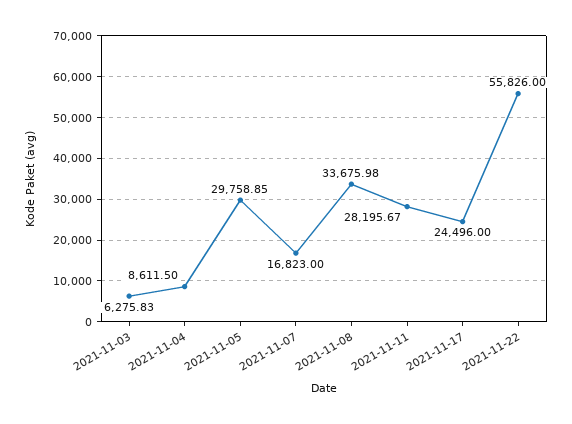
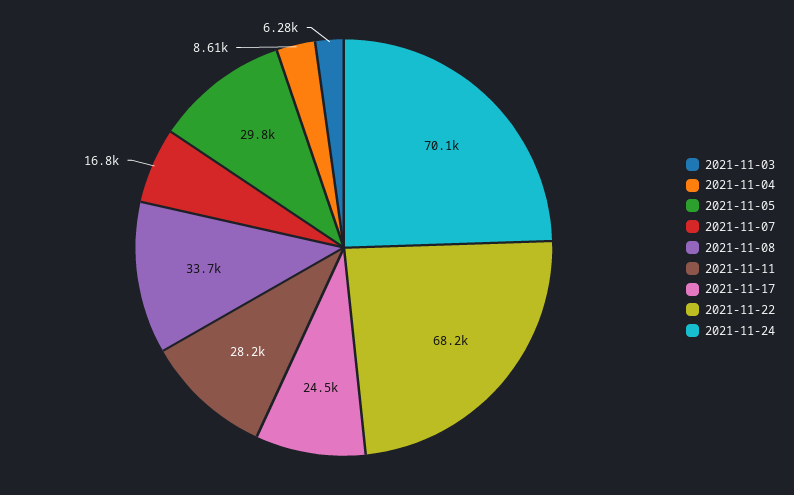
2021-11-22: 55826 -> 68200
2021-11-24: none -> 70100

